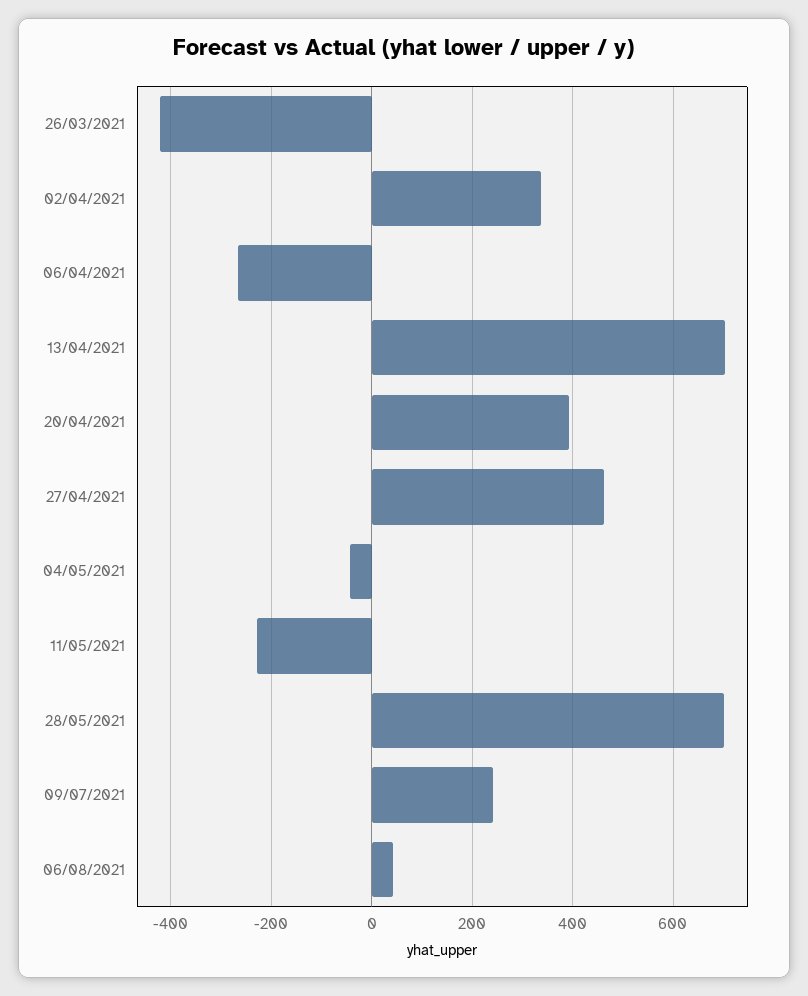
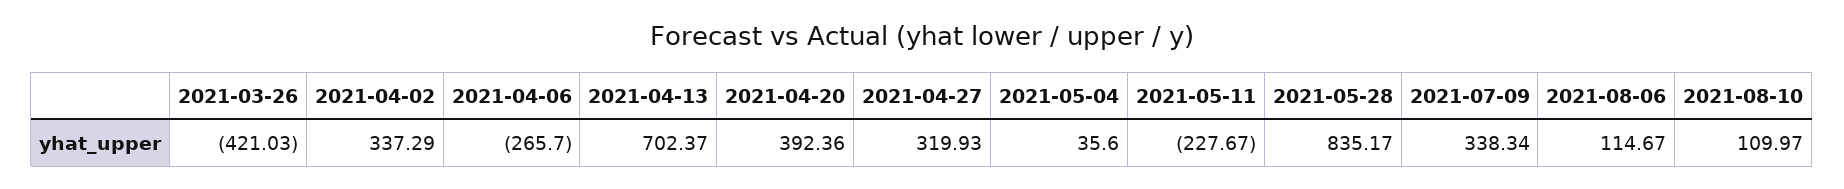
27/04/2021: 460 -> 319.93
04/05/2021: -40 -> 35.6
28/05/2021: 700 -> 835.17
09/07/2021: 240 -> 338.34
06/08/2021: 40 -> 114.67
2021-08-10: none -> 109.97

